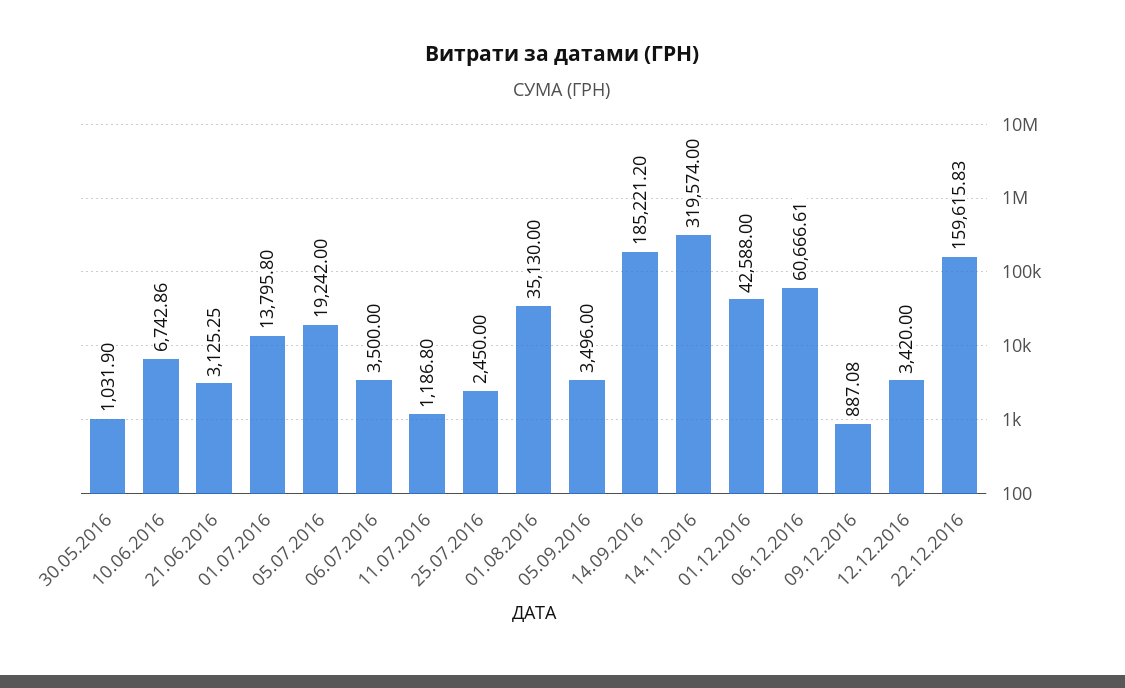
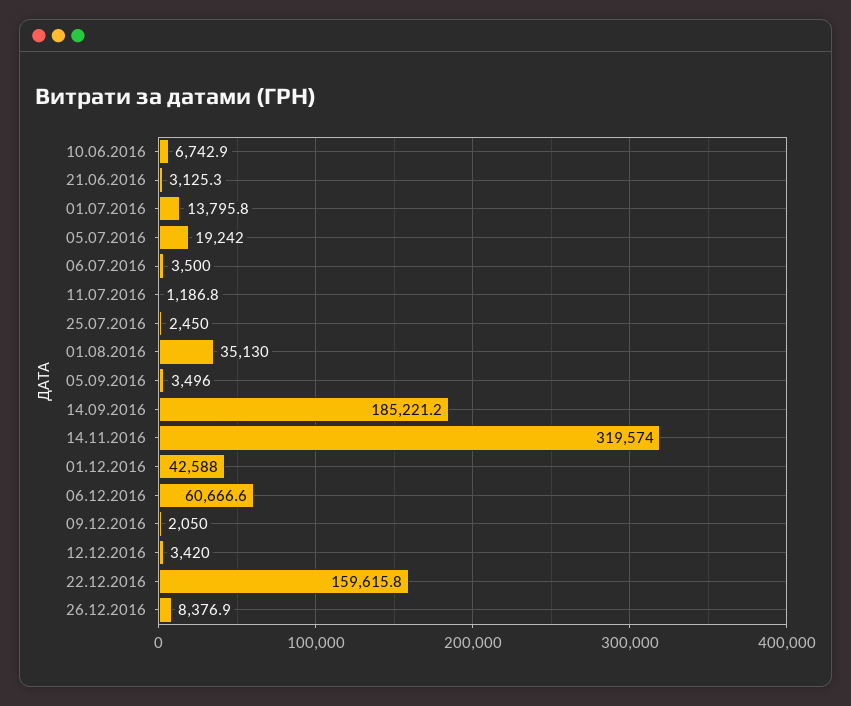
30.05.2016: 1031.9 -> none
09.12.2016: 887.08 -> 2050
26.12.2016: none -> 8376.9

